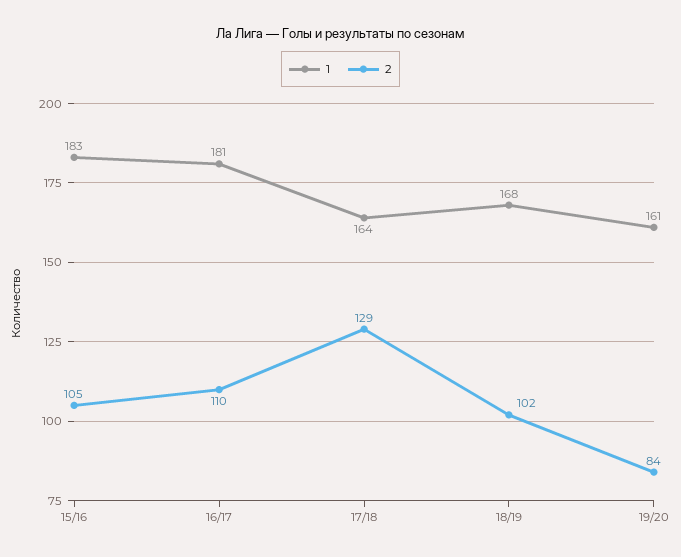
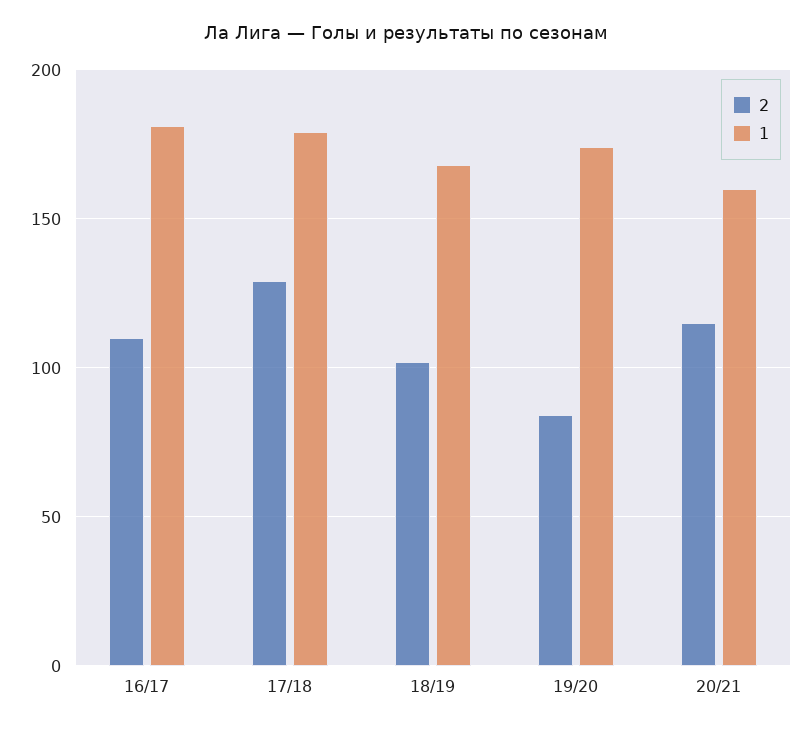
1, 15/16: 183 -> none
2, 15/16: 105 -> none
1, 17/18: 164 -> 180
1, 19/20: 161 -> 175
2, 20/21: none -> 115
1, 20/21: none -> 160

